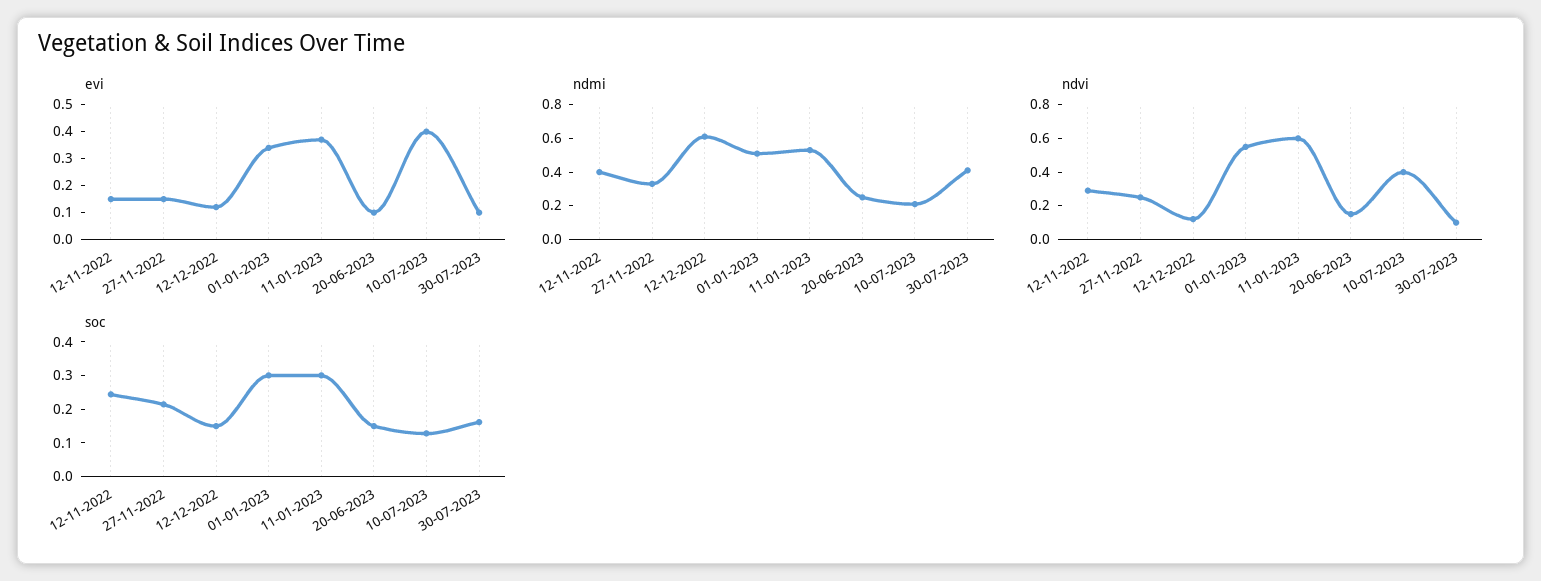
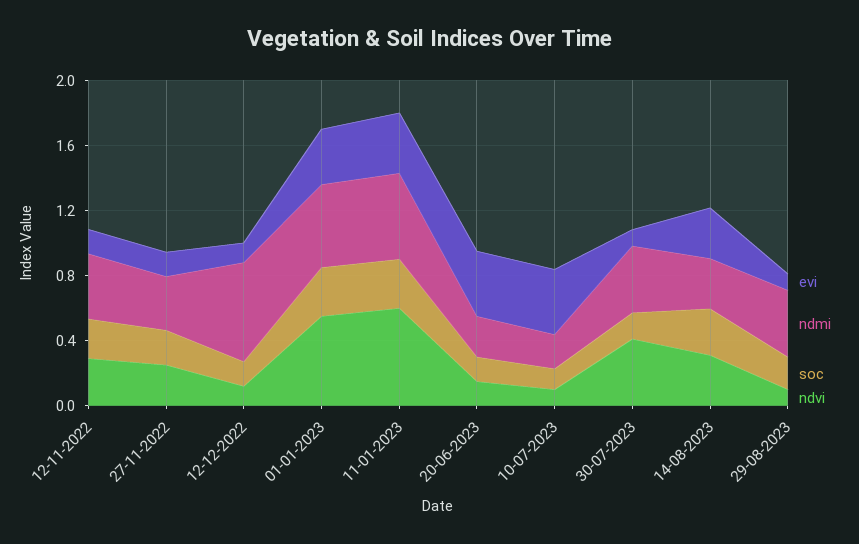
evi, 20-06-2023: 0.1 -> 0.4
ndvi, 10-07-2023: 0.4 -> 0.1
ndvi, 30-07-2023: 0.1 -> 0.4
evi, 14-08-2023: none -> 0.3
ndmi, 14-08-2023: none -> 0.3
soc, 14-08-2023: none -> 0.3
ndvi, 14-08-2023: none -> 0.3
evi, 29-08-2023: none -> 0.1
ndmi, 29-08-2023: none -> 0.4
soc, 29-08-2023: none -> 0.2
ndvi, 29-08-2023: none -> 0.1

